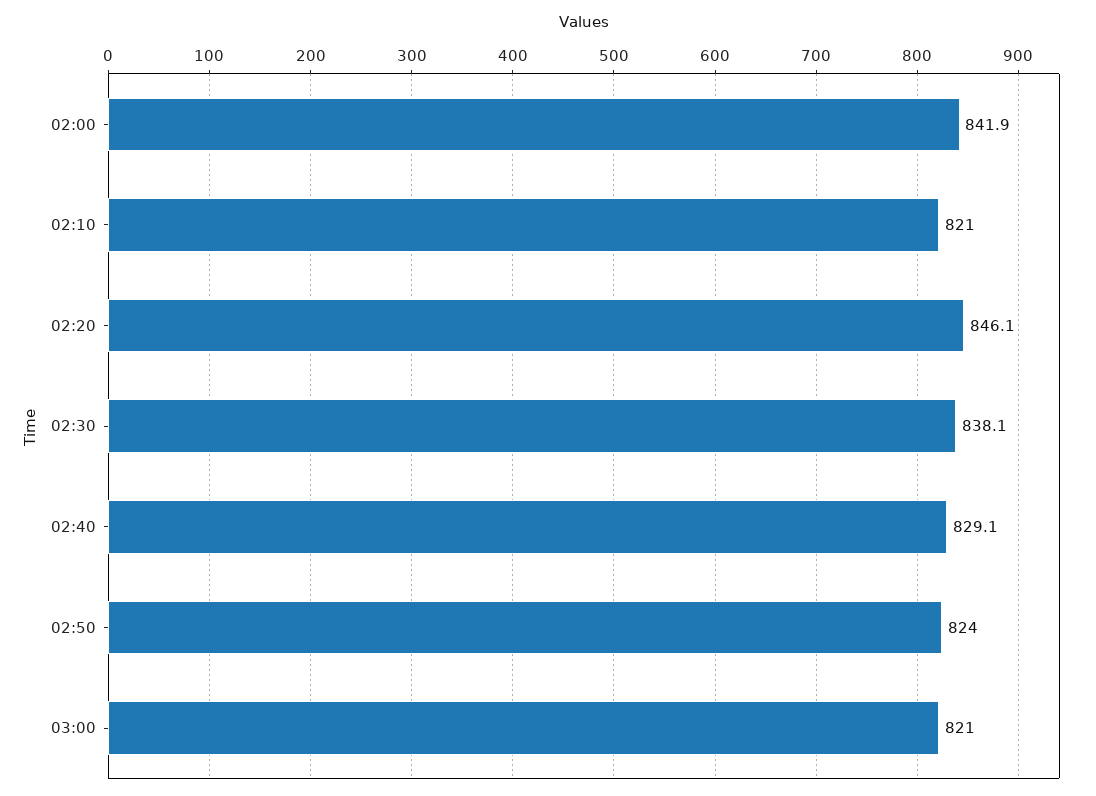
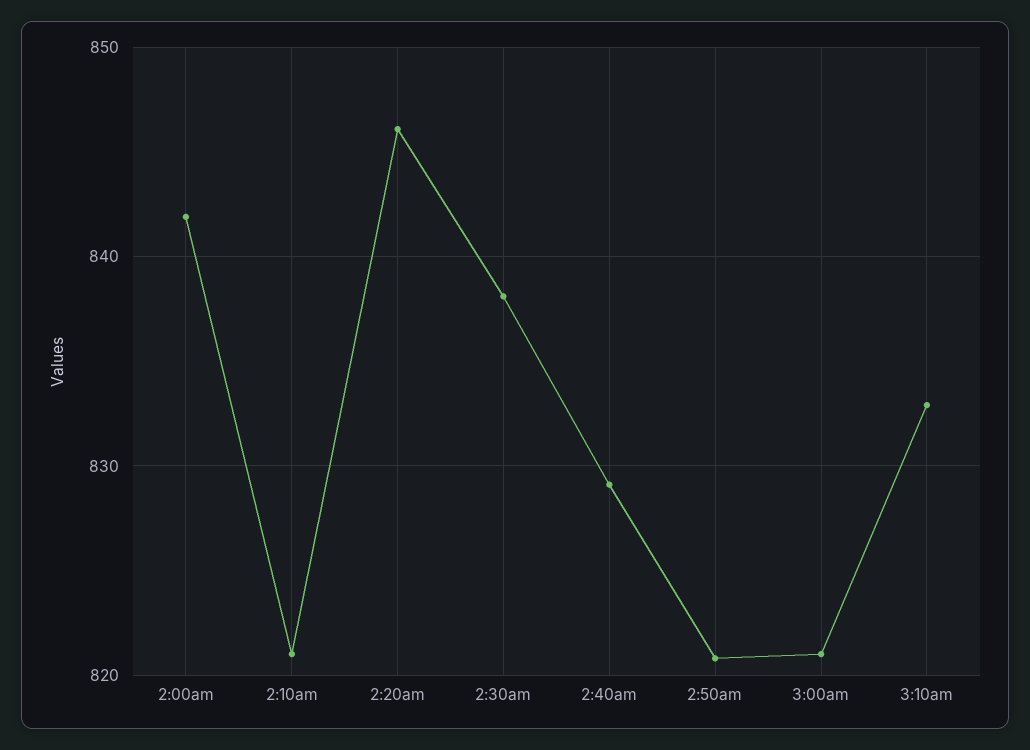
02:50: 824 -> 821
3:10am: none -> 833

